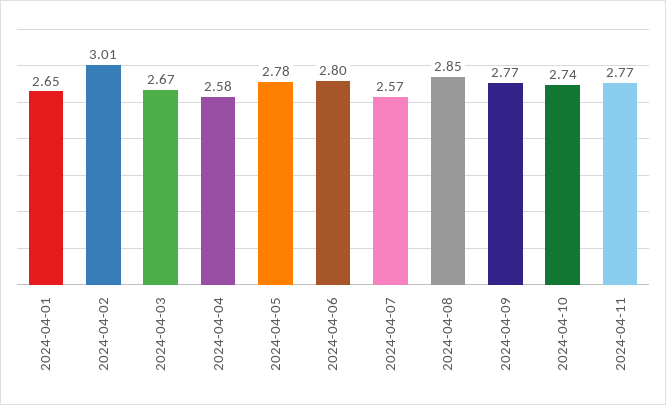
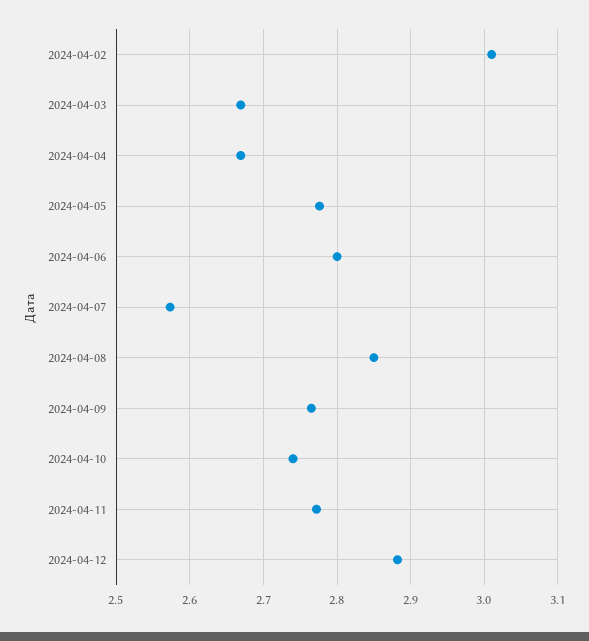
2024-04-01: 2.65 -> none
2024-04-04: 2.58 -> 2.67
2024-04-12: none -> 2.88

